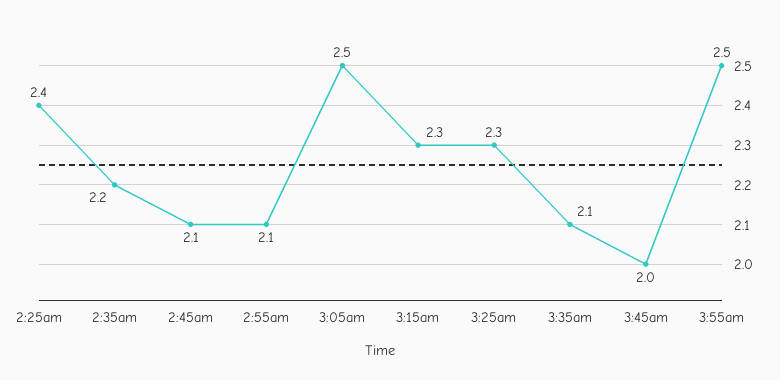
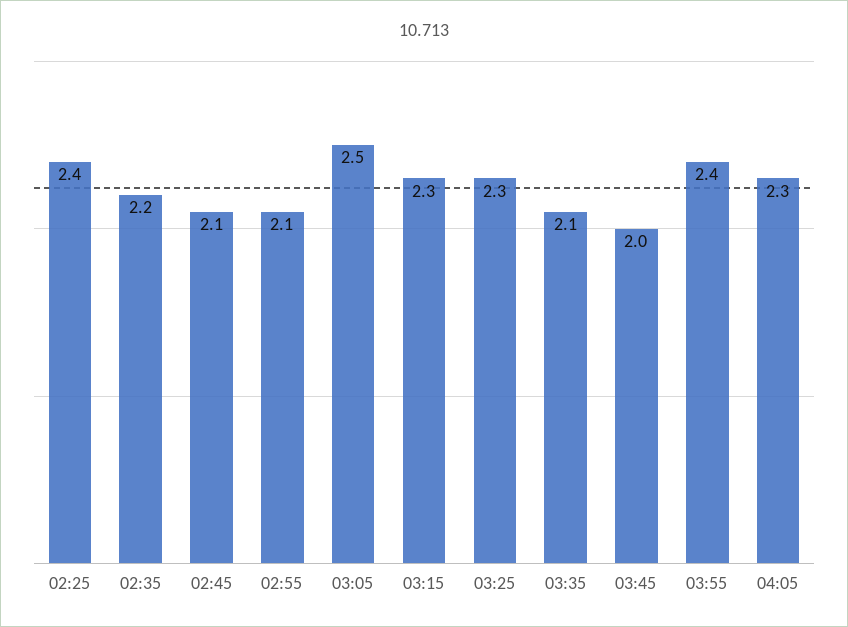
3:55am: 2.5 -> 2.4
04:05: none -> 2.3

